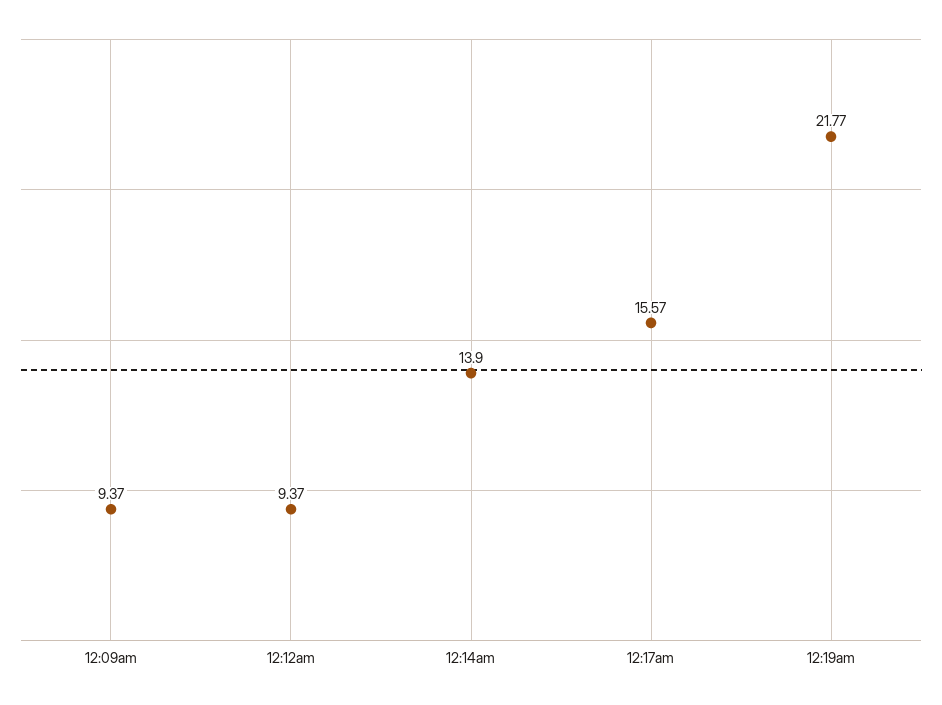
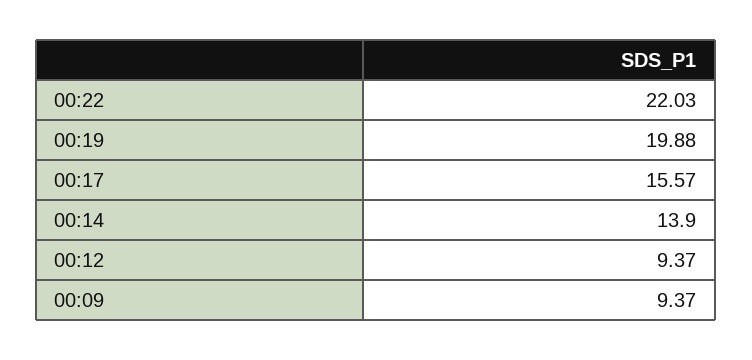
12:19am: 21.77 -> 19.88
00:22: none -> 22.03

